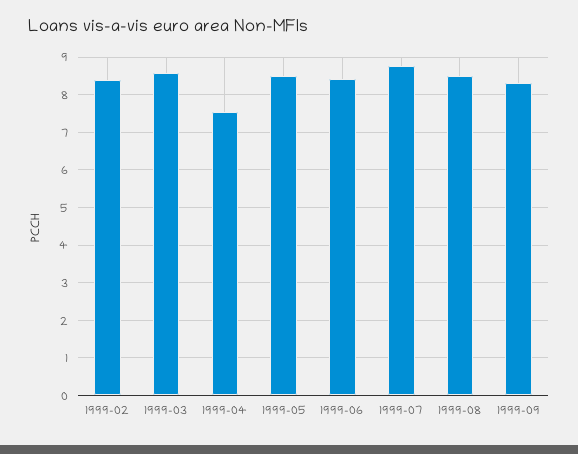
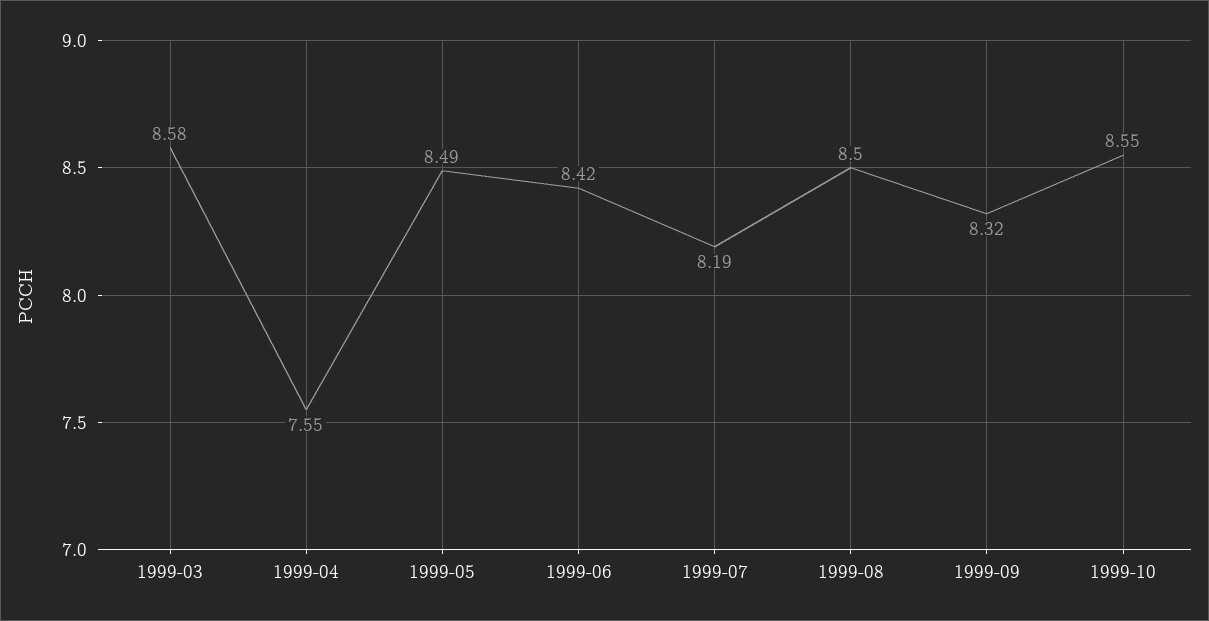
1999-02: 8.4 -> none
1999-07: 8.8 -> 8.19
1999-10: none -> 8.55

